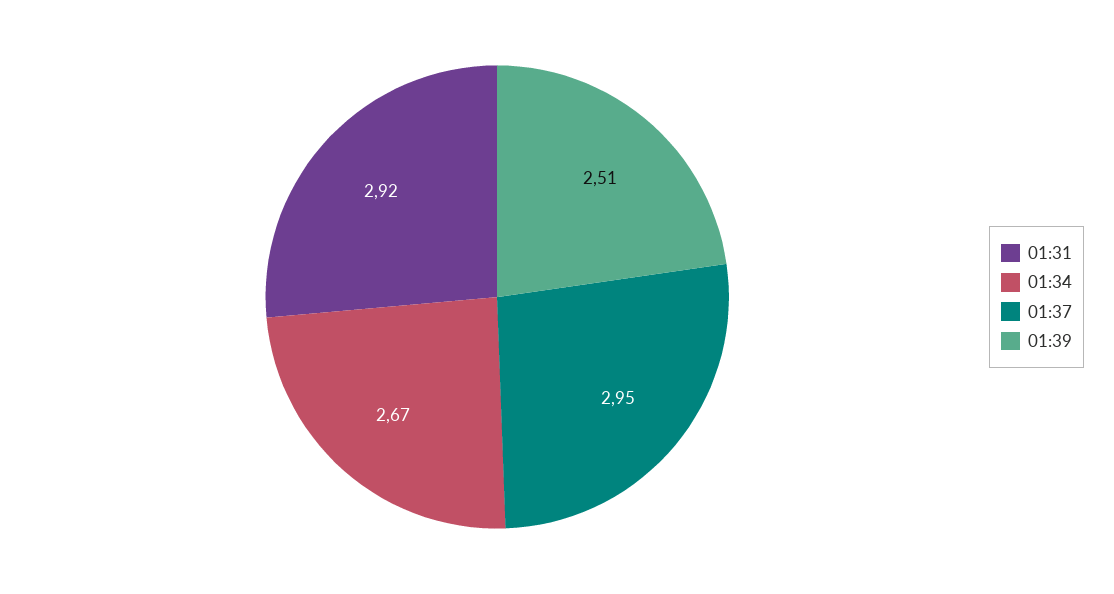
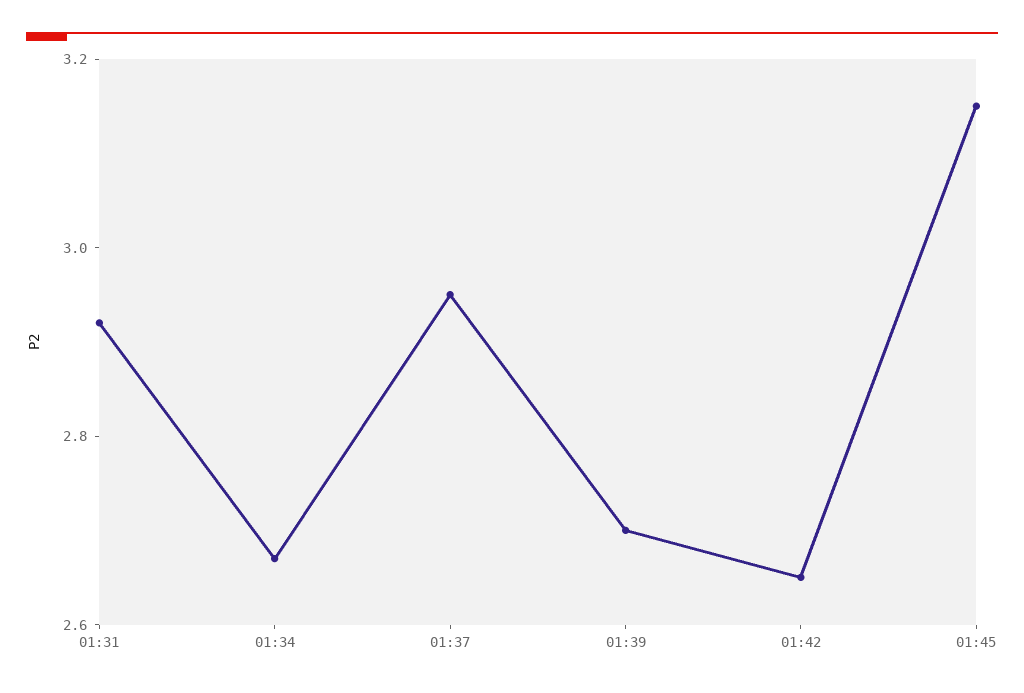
01:39: 2.51 -> 2.7
01:42: none -> 2.65
01:45: none -> 3.15

